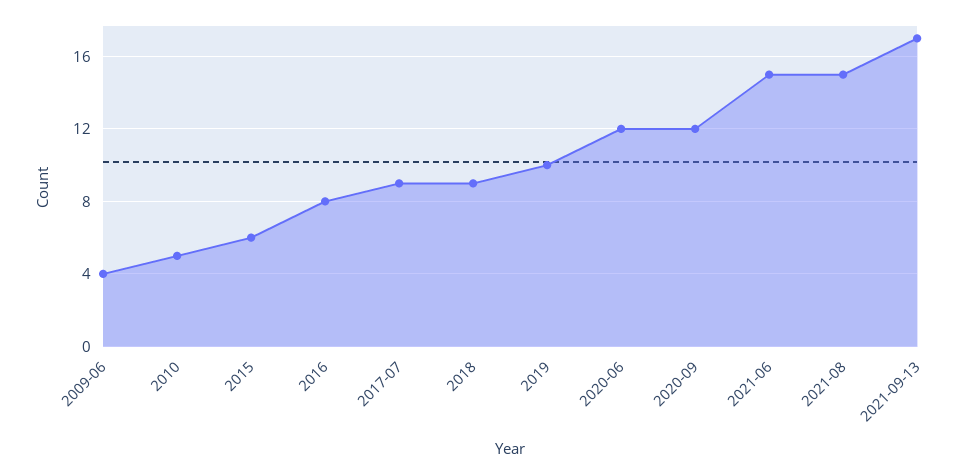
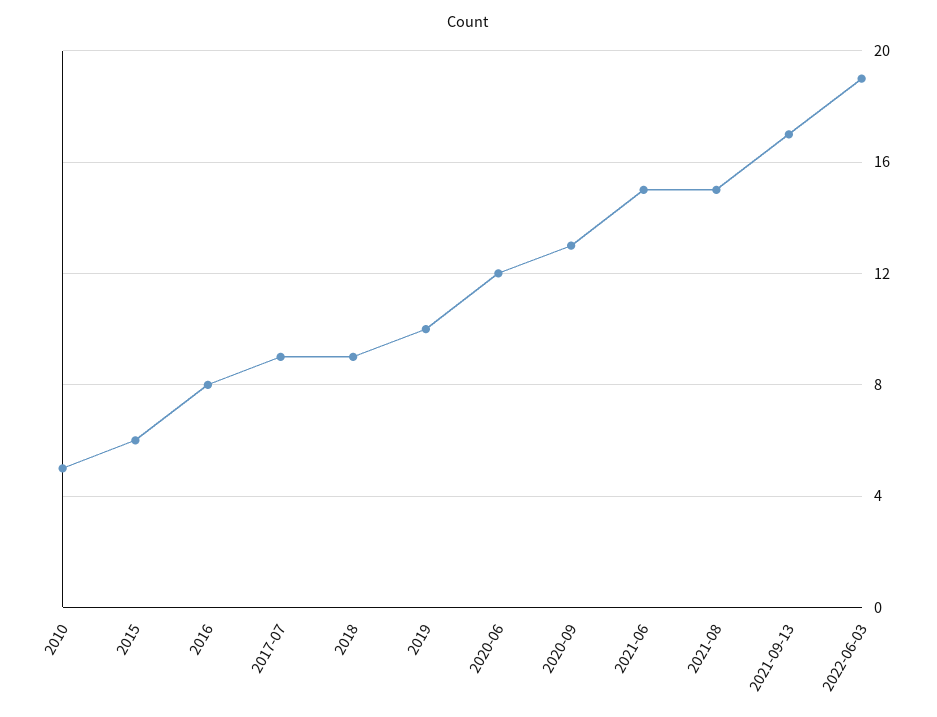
2009-06: 4 -> none
2020-09: 12 -> 13
2022-06-03: none -> 19

